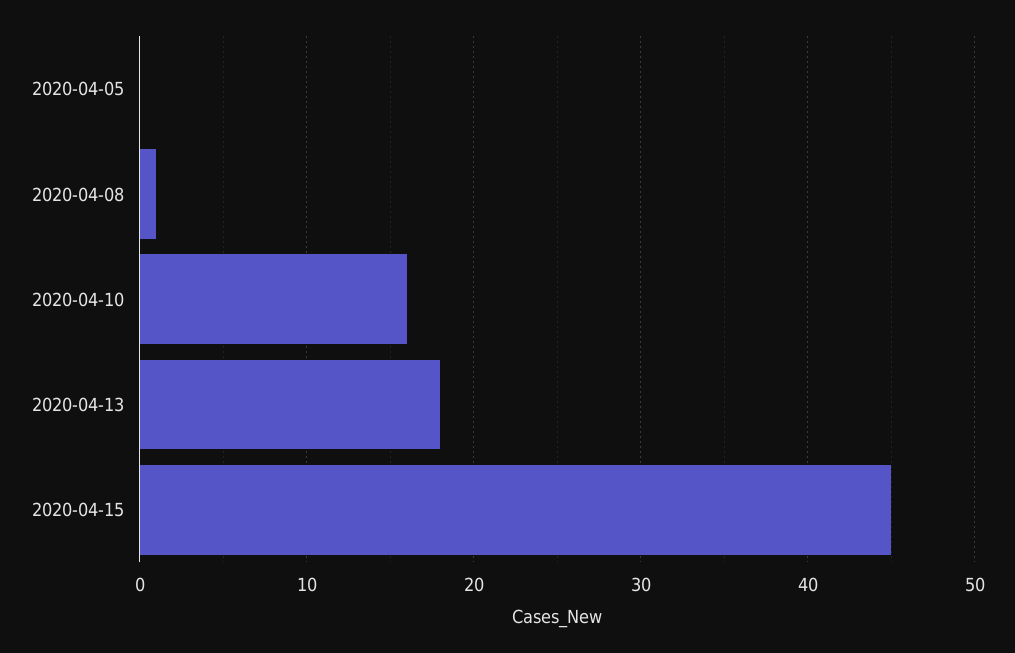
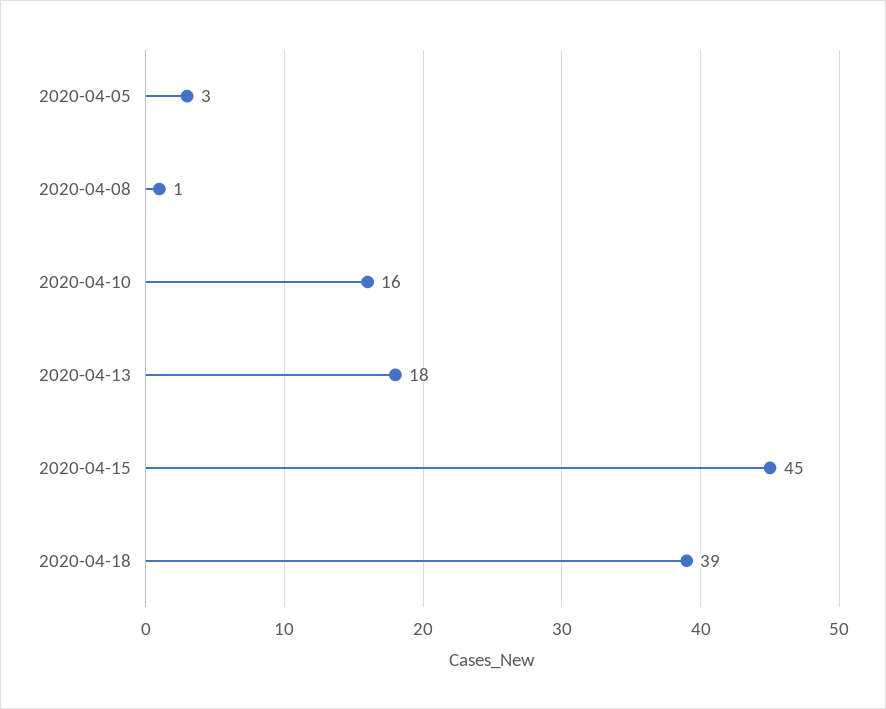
2020-04-05: 0 -> 3
2020-04-18: none -> 39

